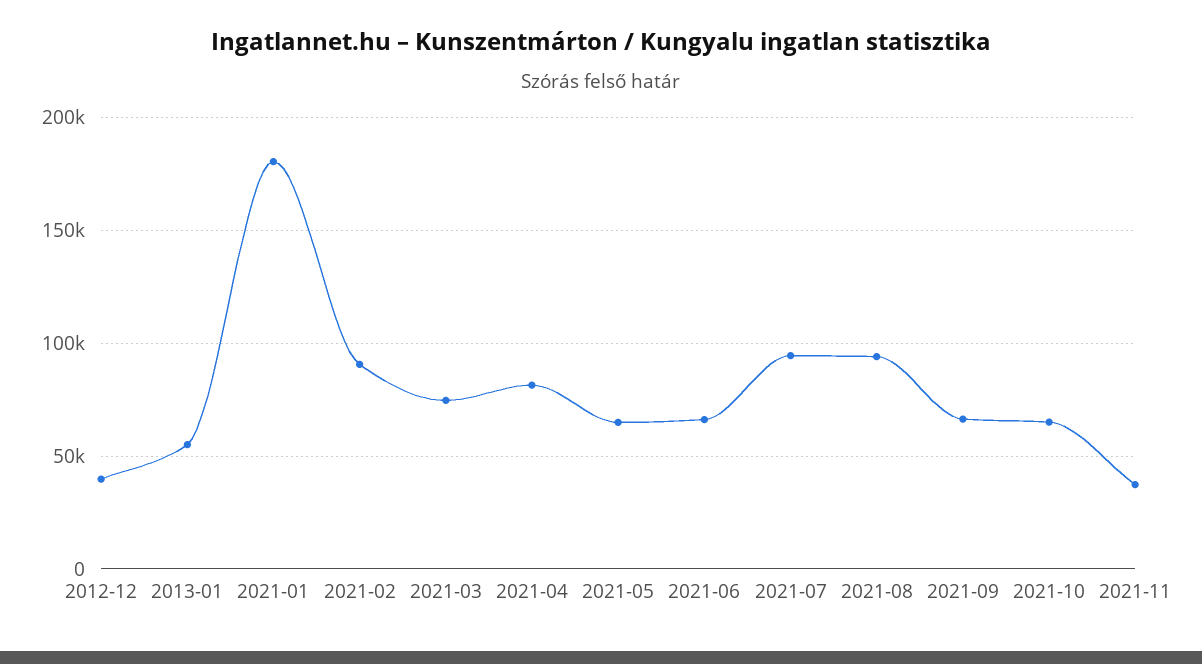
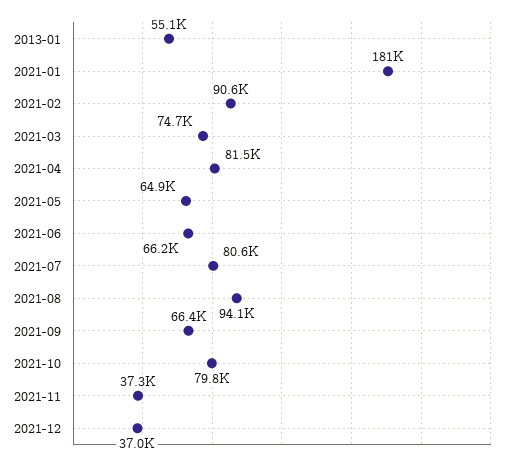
2012-12: 40000 -> none
2021-07: 95000 -> 80600
2021-10: 65000 -> 79800
2021-12: none -> 37000

